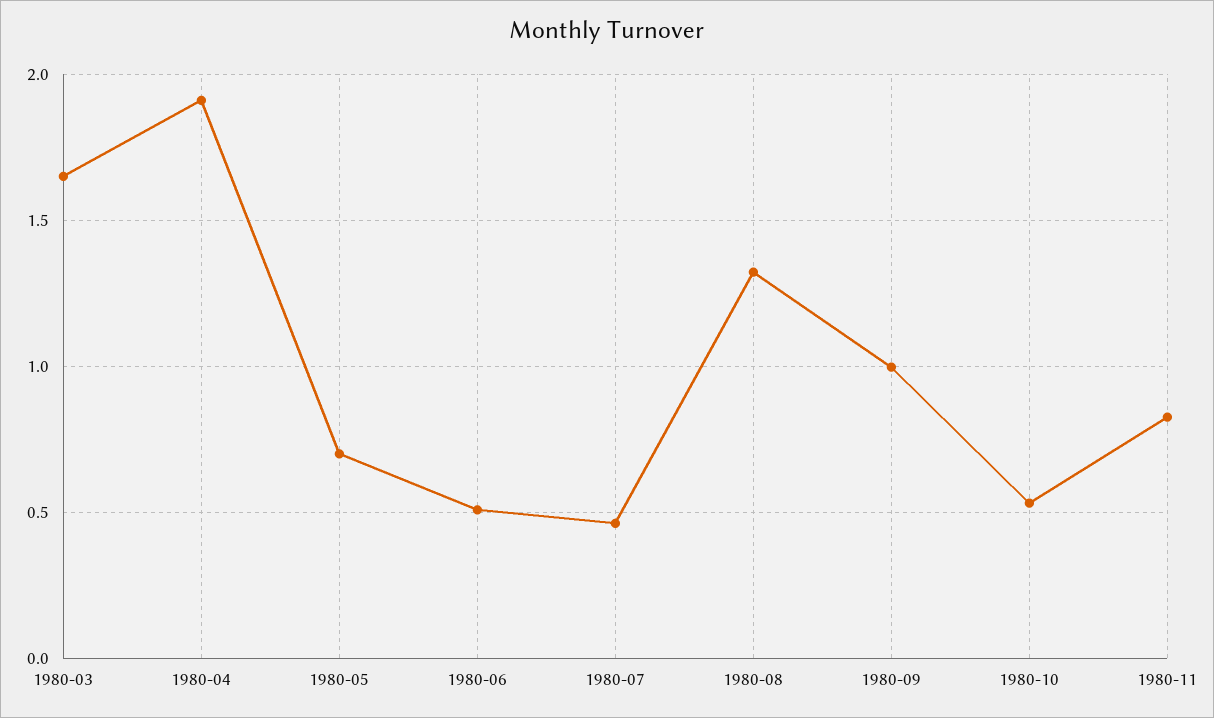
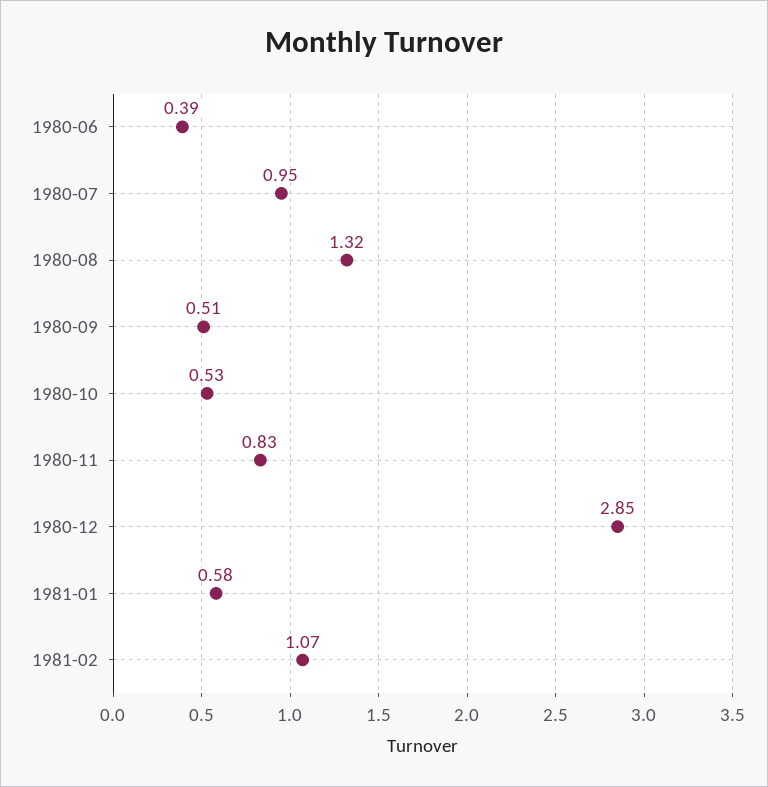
1980-03: 1.65 -> none
1980-04: 1.9 -> none
1980-05: 0.7 -> none
1980-06: 0.5 -> 0.39
1980-07: 0.45 -> 0.95
1980-09: 1 -> 0.51
1980-12: none -> 2.85
1981-01: none -> 0.58
1981-02: none -> 1.07

